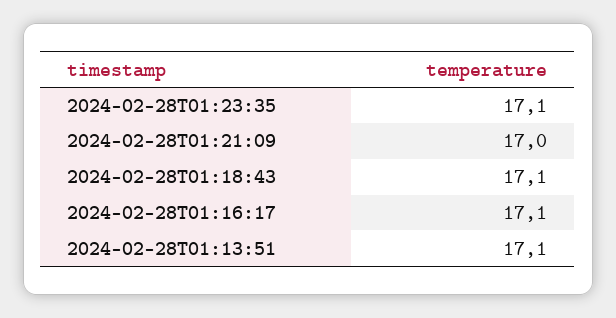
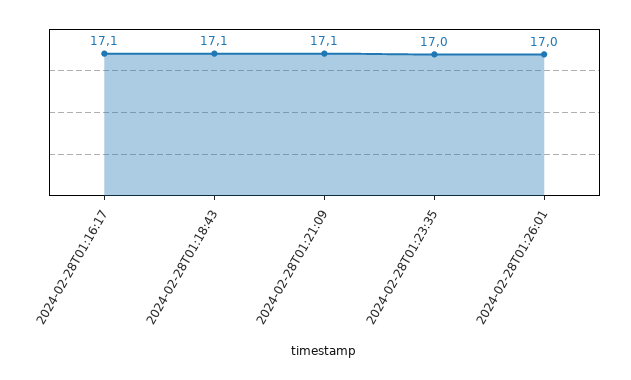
2024-02-28T01:23:35: 17.1 -> 17
2024-02-28T01:21:09: 17 -> 17.1
2024-02-28T01:13:51: 17.1 -> none
2024-02-28T01:26:01: none -> 17

